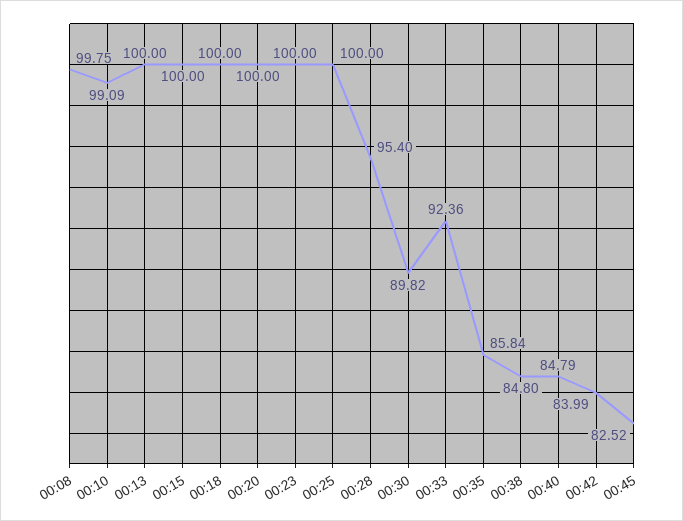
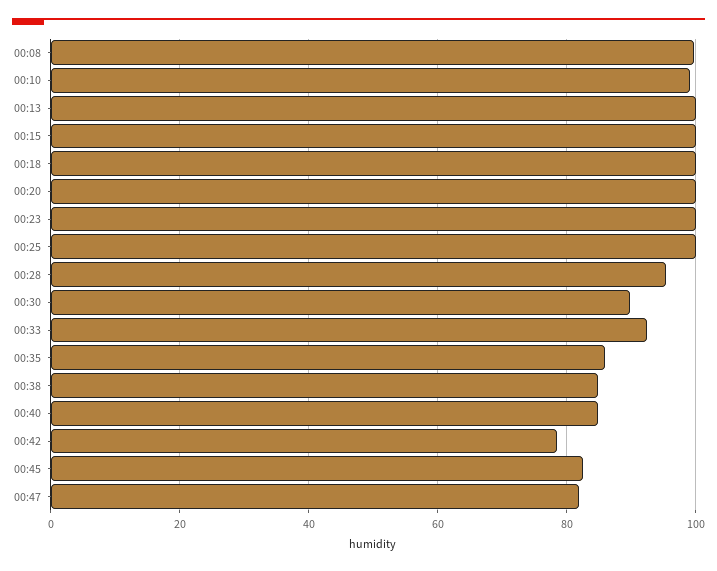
00:42: 83.99 -> 78
00:47: none -> 82

